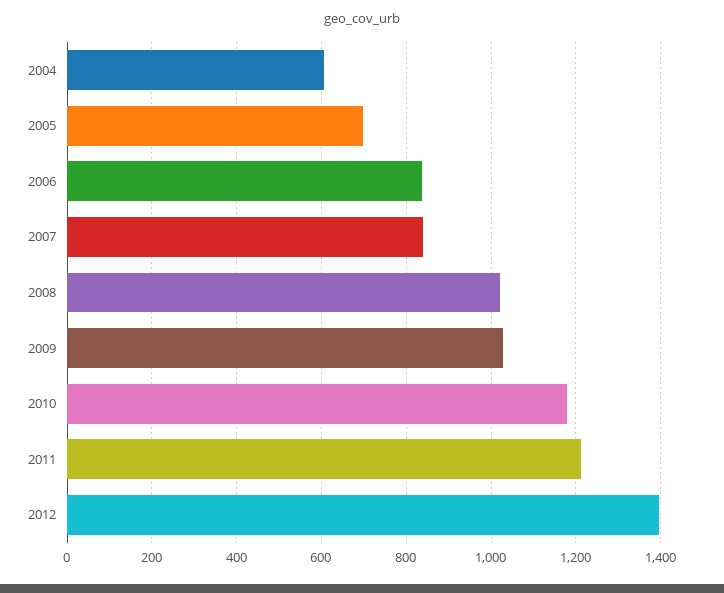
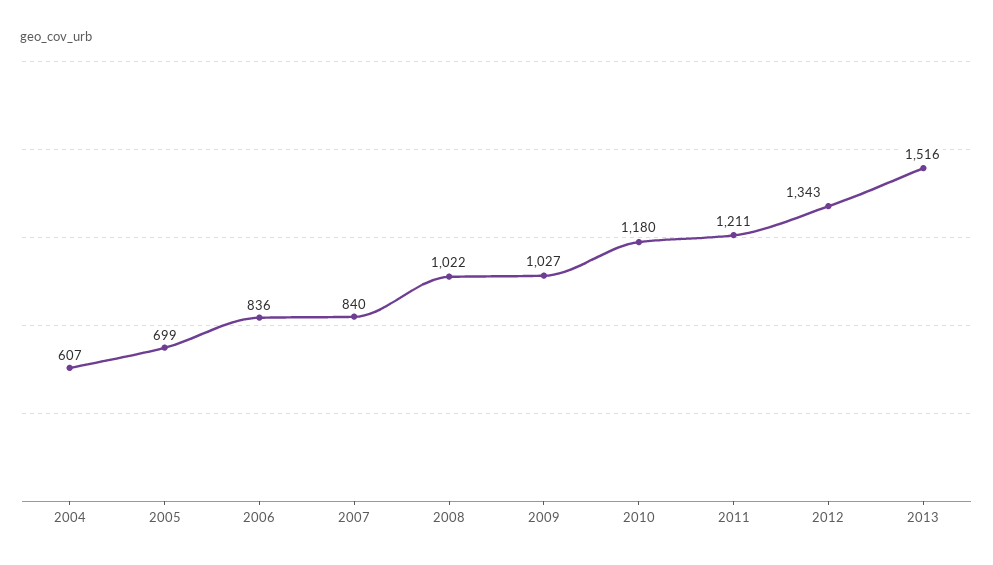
2012: 1400 -> 1343
2013: none -> 1516

